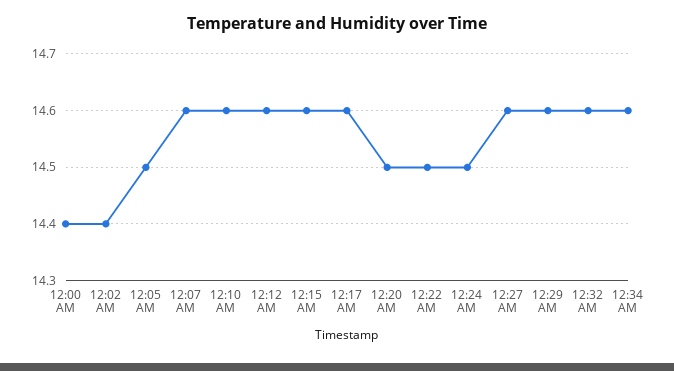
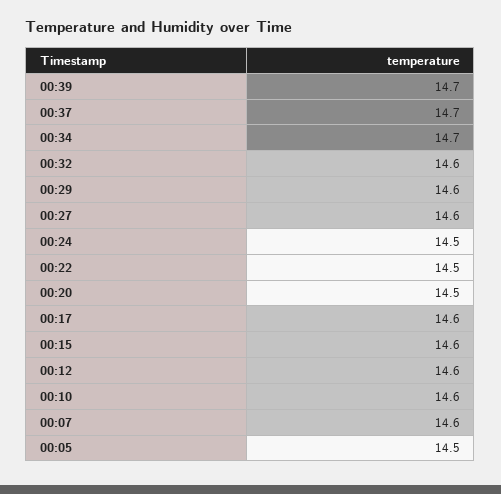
12:00 AM: 14.4 -> none
12:02 AM: 14.4 -> none
12:34 AM: 14.6 -> 14.7
00:39: none -> 14.7
00:37: none -> 14.7

